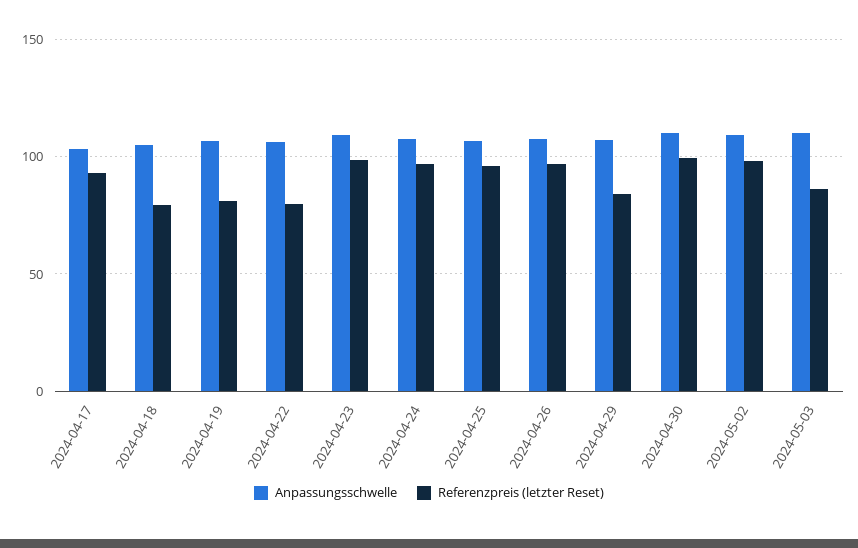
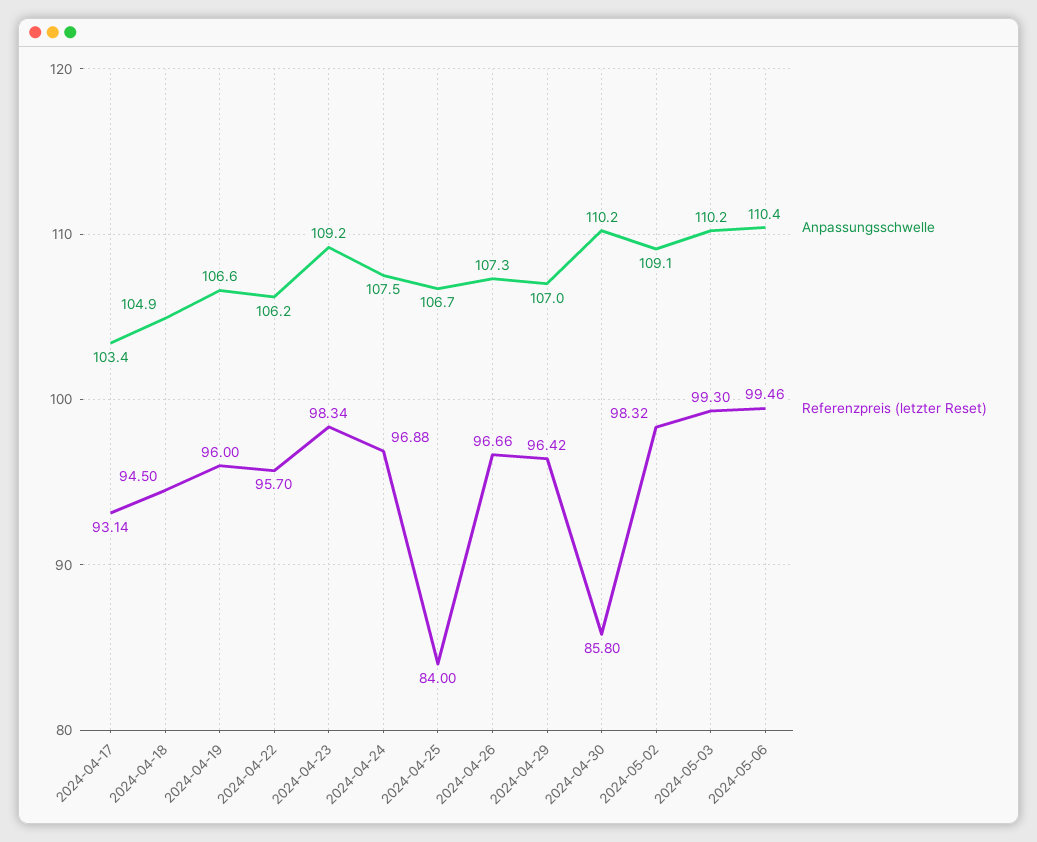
Referenzpreis (letzter Reset), 2024-04-18: 80 -> 94.5
Referenzpreis (letzter Reset), 2024-04-19: 80 -> 96
Referenzpreis (letzter Reset), 2024-04-22: 80 -> 95.7
Referenzpreis (letzter Reset), 2024-04-25: 95 -> 84
Referenzpreis (letzter Reset), 2024-04-29: 85 -> 96.42
Referenzpreis (letzter Reset), 2024-04-30: 100 -> 85.8
Referenzpreis (letzter Reset), 2024-05-03: 85 -> 99.3
Anpassungsschwelle, 2024-05-06: none -> 110.4
Referenzpreis (letzter Reset), 2024-05-06: none -> 99.46

